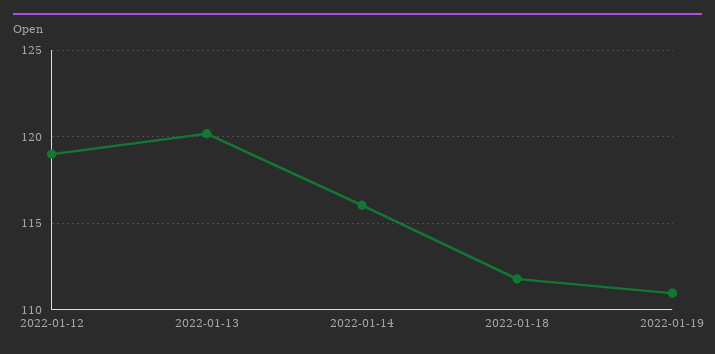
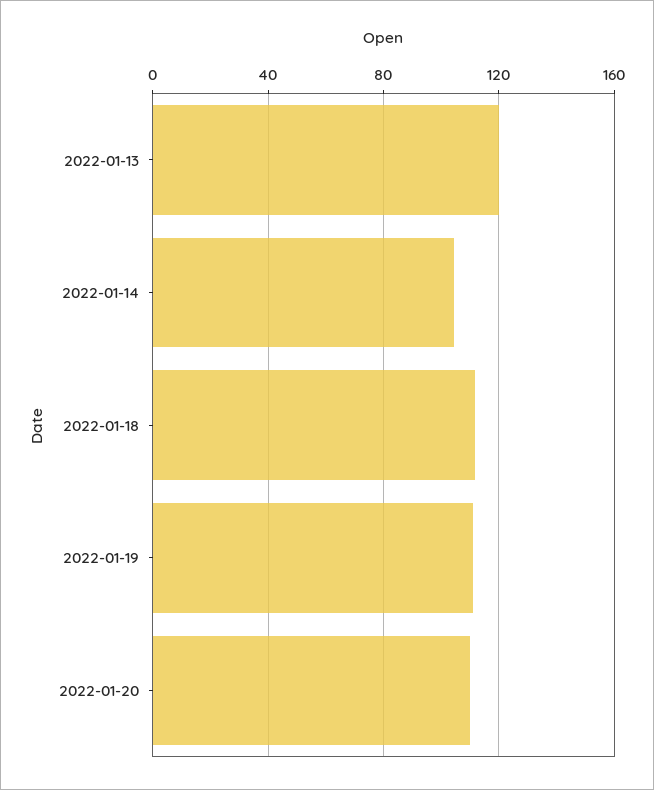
2022-01-12: 119 -> none
2022-01-14: 116 -> 105
2022-01-20: none -> 110

